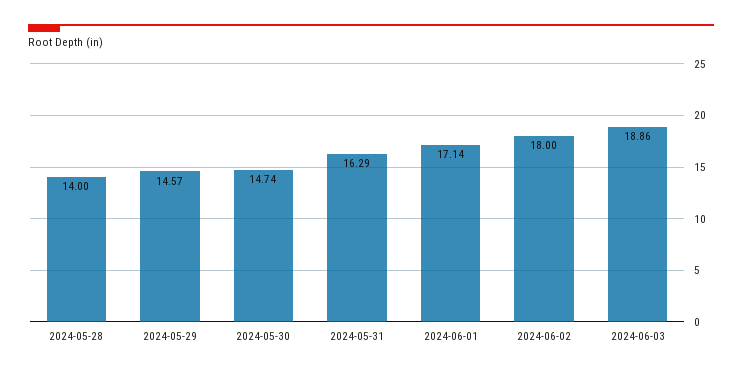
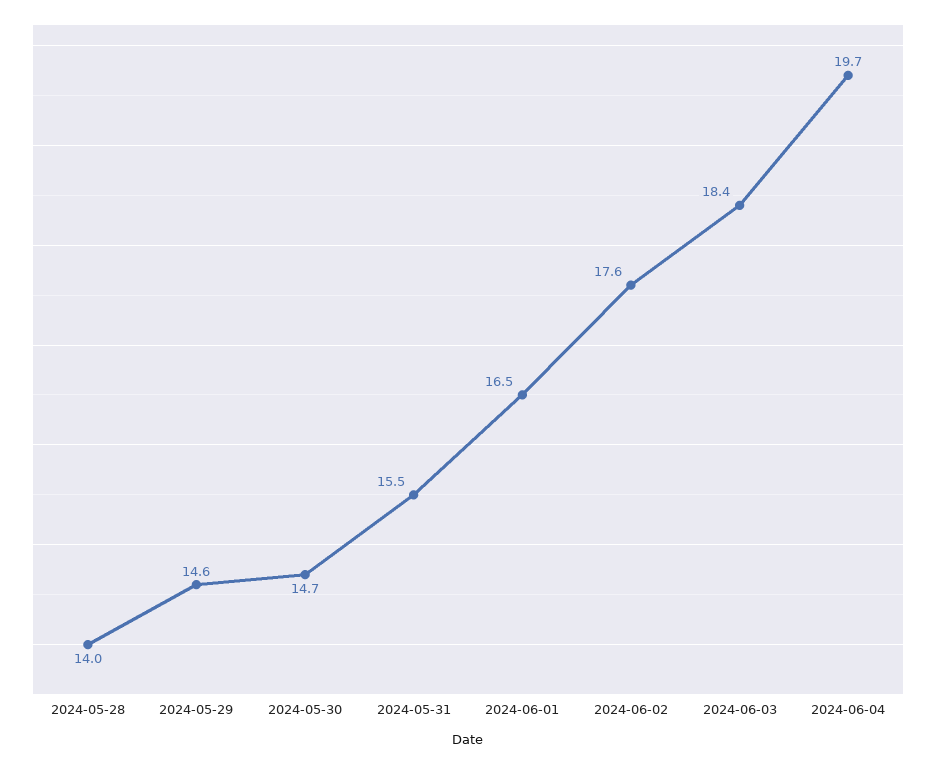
2024-05-31: 16.29 -> 15.5
2024-06-01: 17.14 -> 16.5
2024-06-02: 18 -> 17.6
2024-06-03: 18.86 -> 18.4
2024-06-04: none -> 19.7

